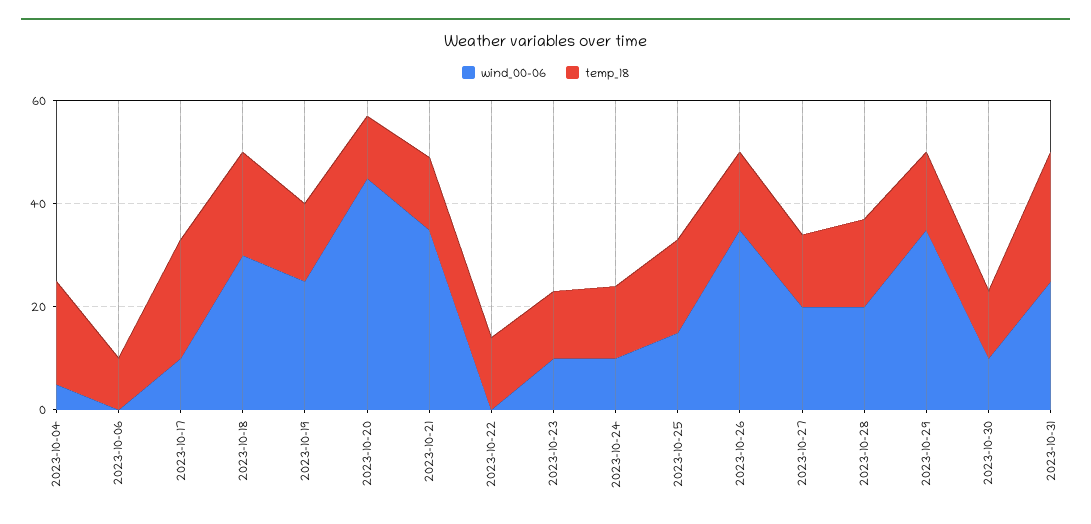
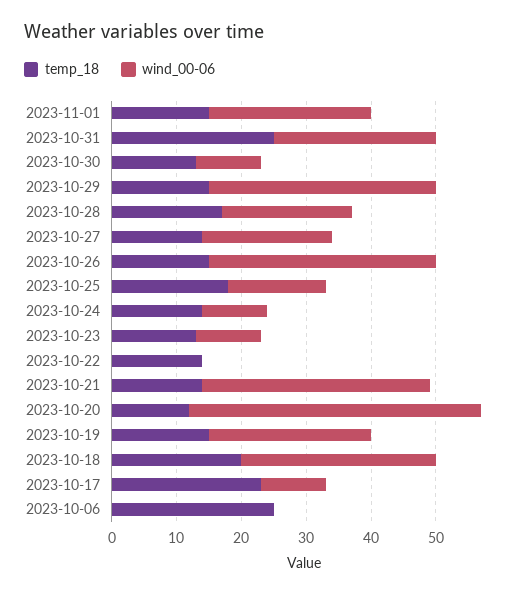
wind_00-06, 2023-10-04: 5 -> none
temp_18, 2023-10-04: 20 -> none
temp_18, 2023-10-06: 10 -> 25
temp_18, 2023-11-01: none -> 15
wind_00-06, 2023-11-01: none -> 25

